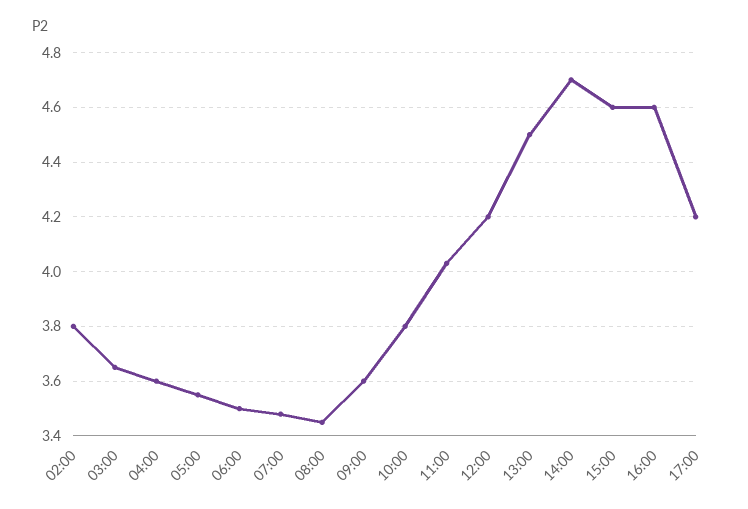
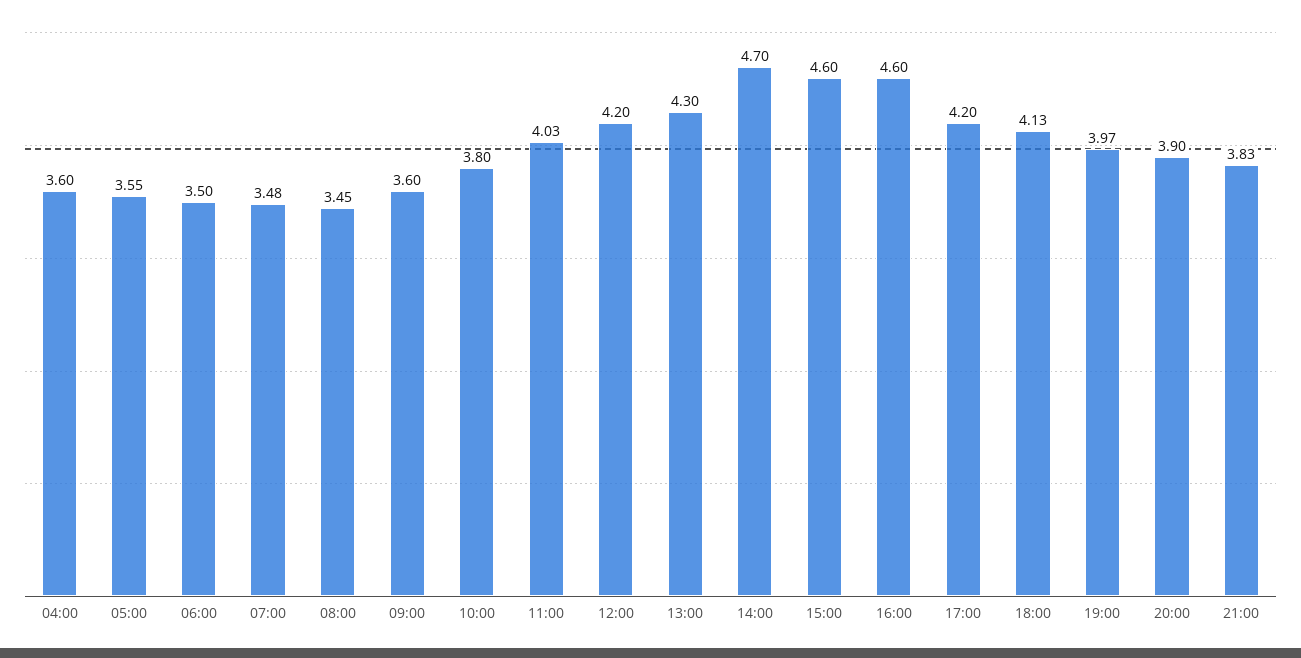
02:00: 3.8 -> none
03:00: 3.65 -> none
13:00: 4.5 -> 4.3
18:00: none -> 4.13
19:00: none -> 3.97
20:00: none -> 3.9
21:00: none -> 3.83

